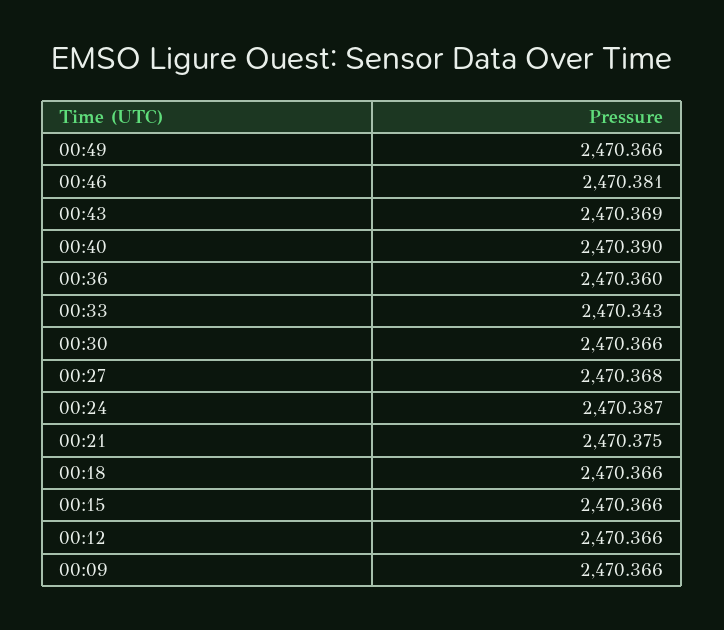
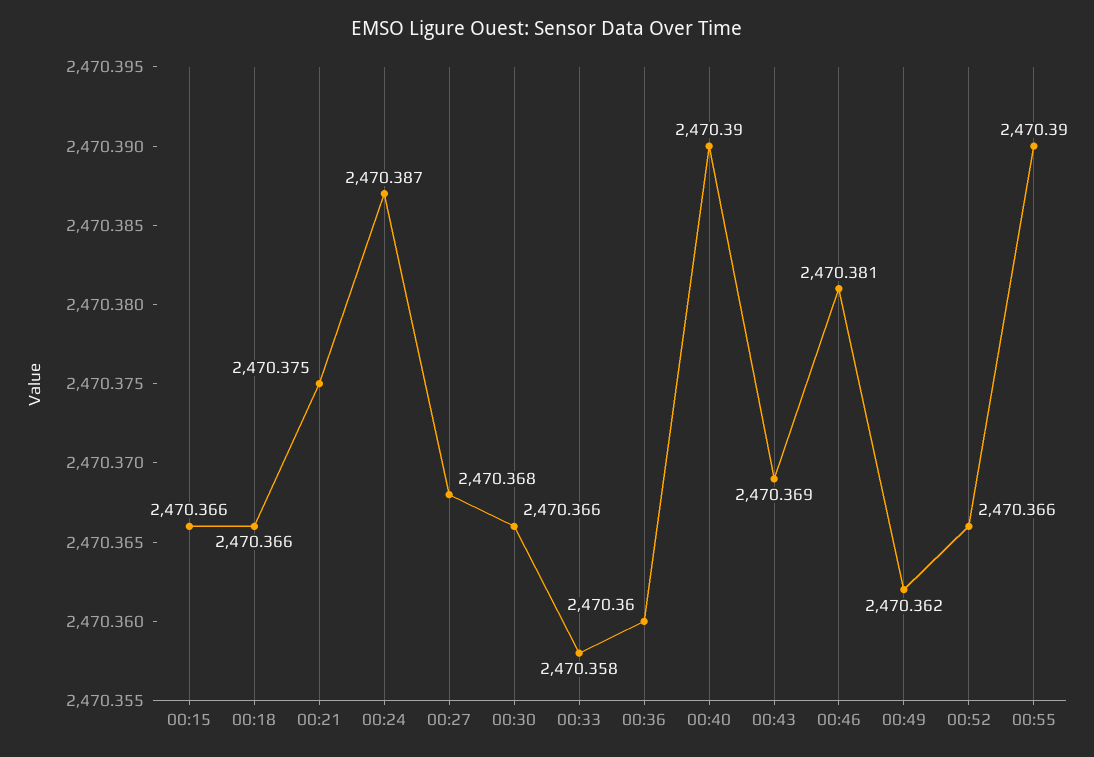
00:49: 2470.366 -> 2470.362
00:33: 2470.343 -> 2470.358
00:12: 2470.366 -> none
00:09: 2470.366 -> none
00:52: none -> 2470.366
00:55: none -> 2470.39

